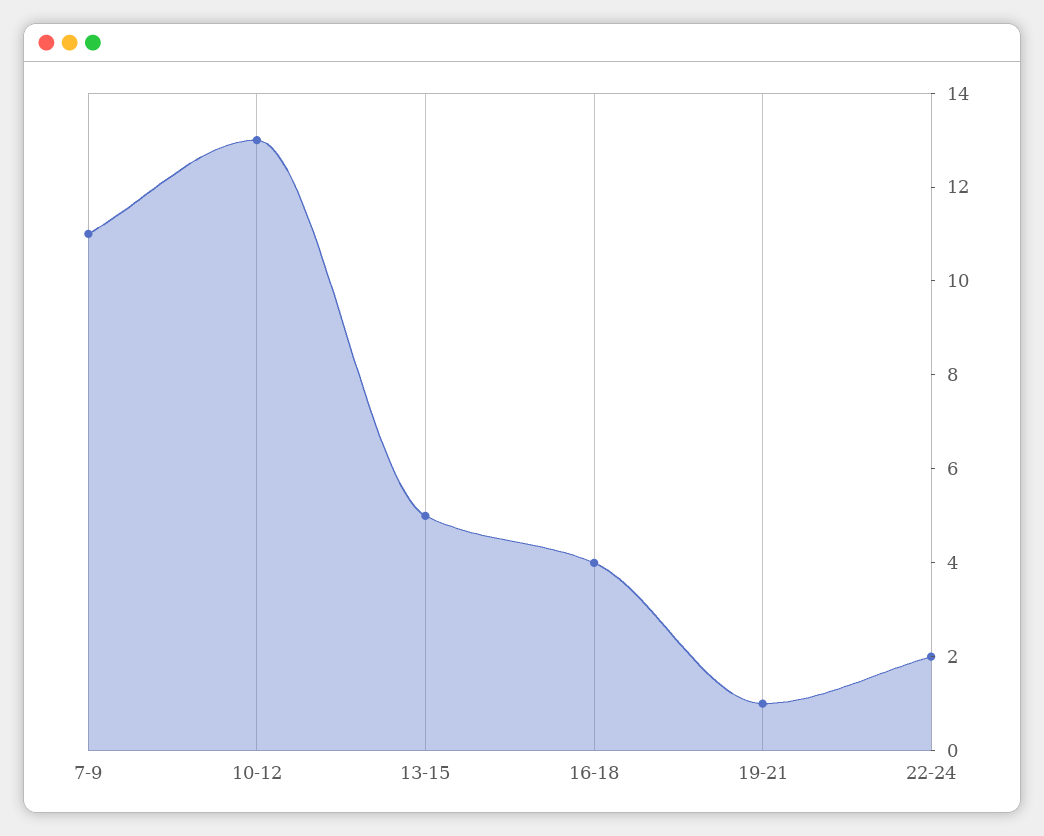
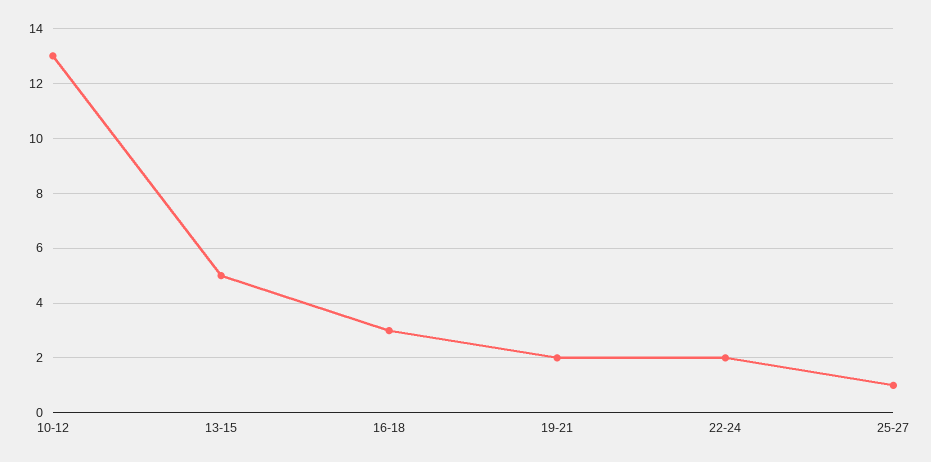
7-9: 11 -> none
16-18: 4 -> 3
19-21: 1 -> 2
25-27: none -> 1

